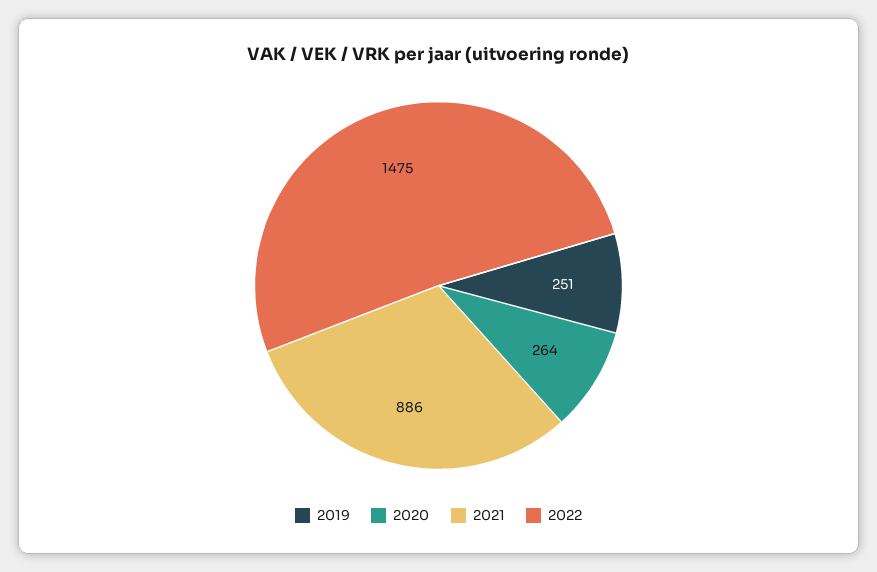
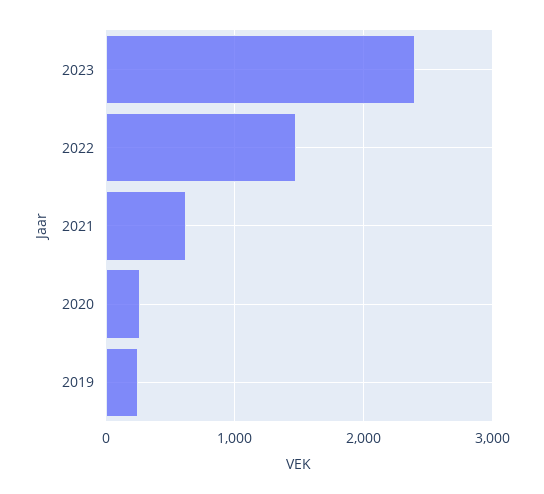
2021: 886 -> 600
2023: none -> 2400

